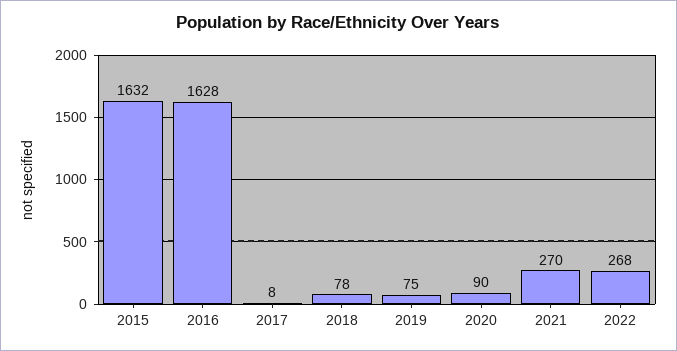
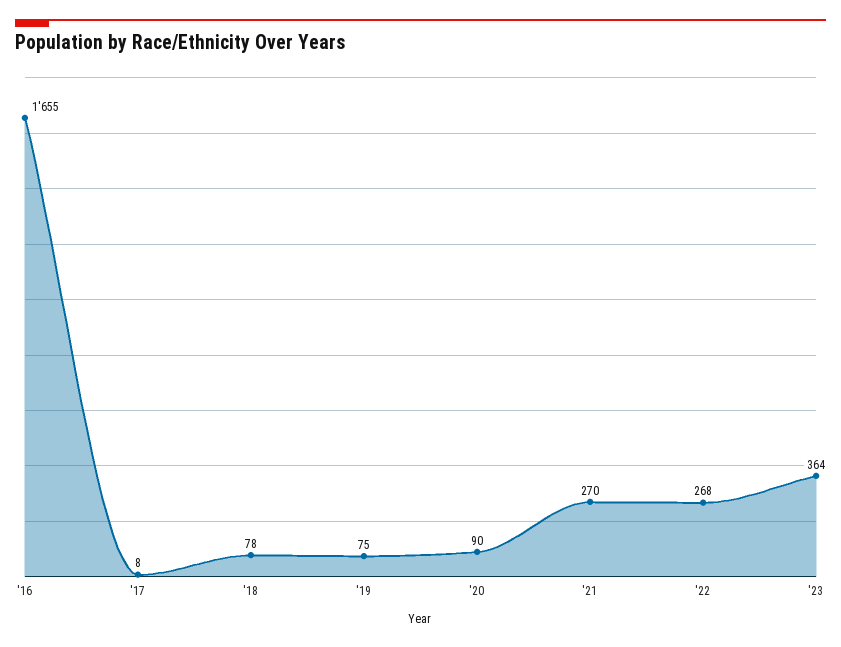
2015: 1632 -> none
2016: 1628 -> 1655
'23: none -> 364

